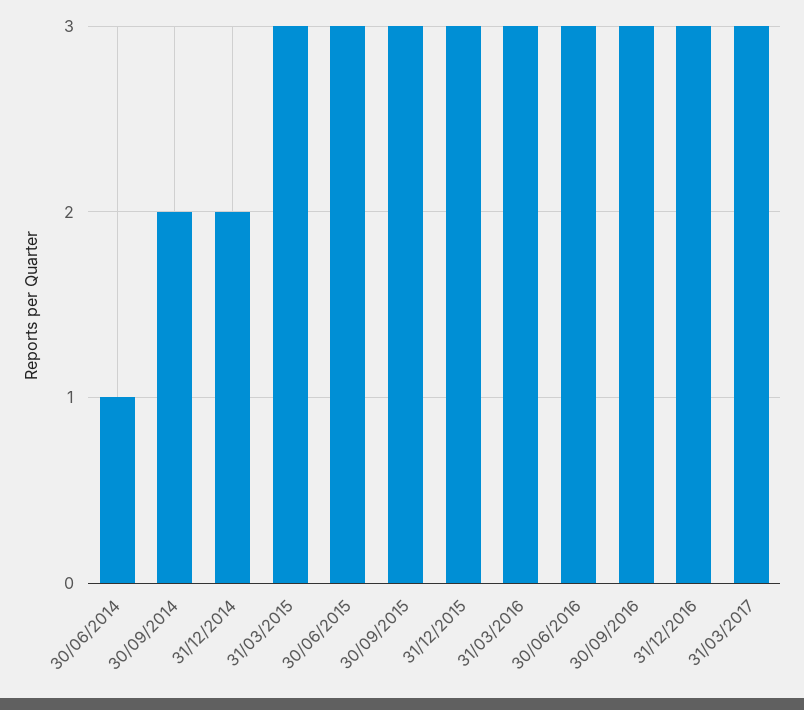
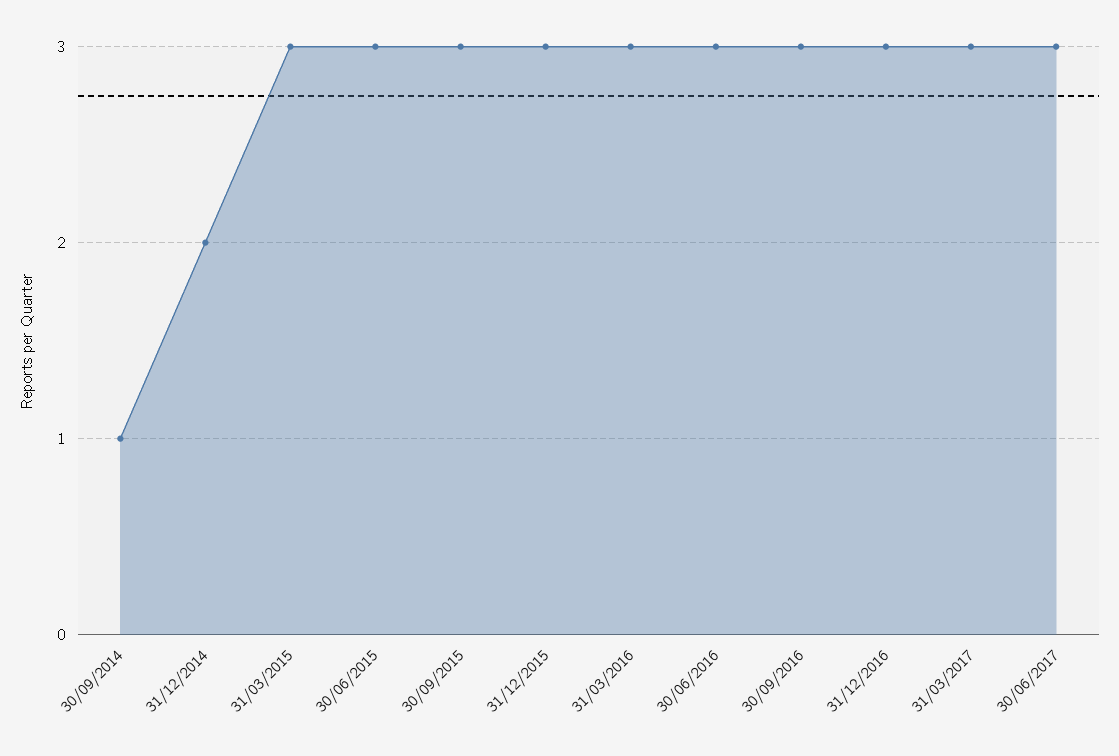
30/06/2014: 1 -> none
30/09/2014: 2 -> 1
30/06/2017: none -> 3

